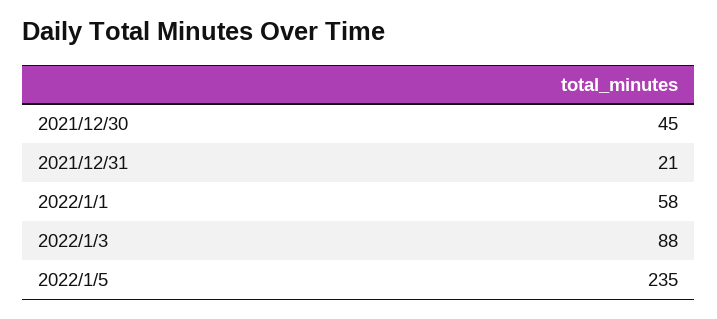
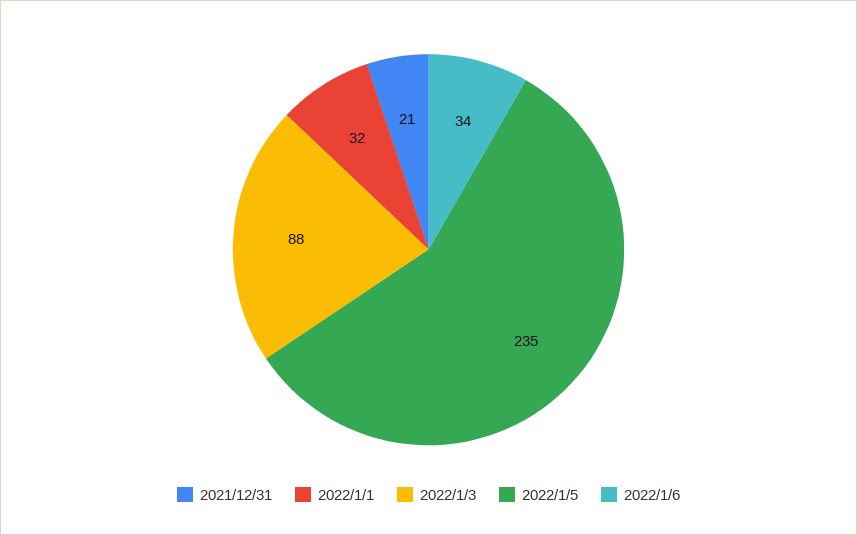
2021/12/30: 45 -> none
2022/1/1: 58 -> 32
2022/1/6: none -> 34

